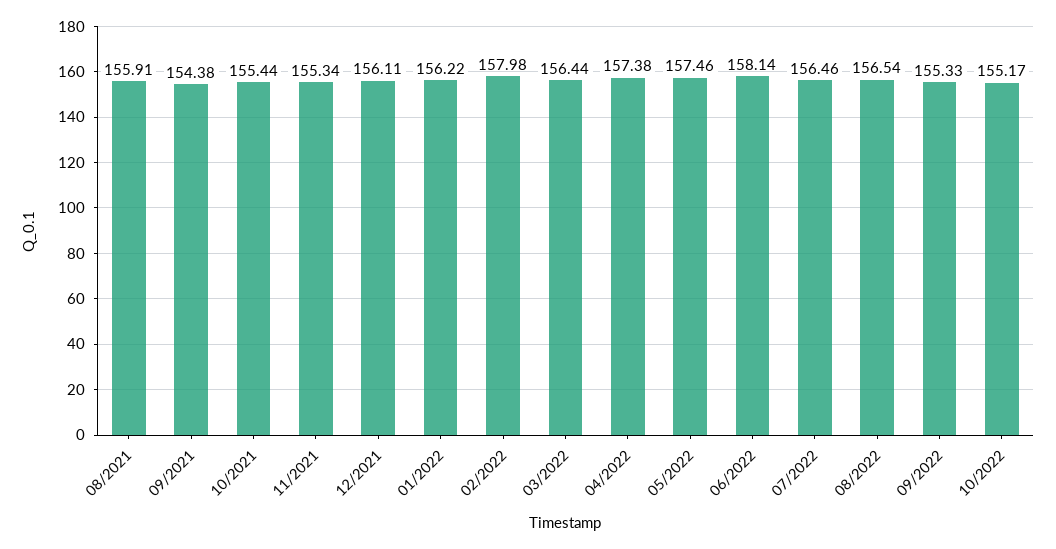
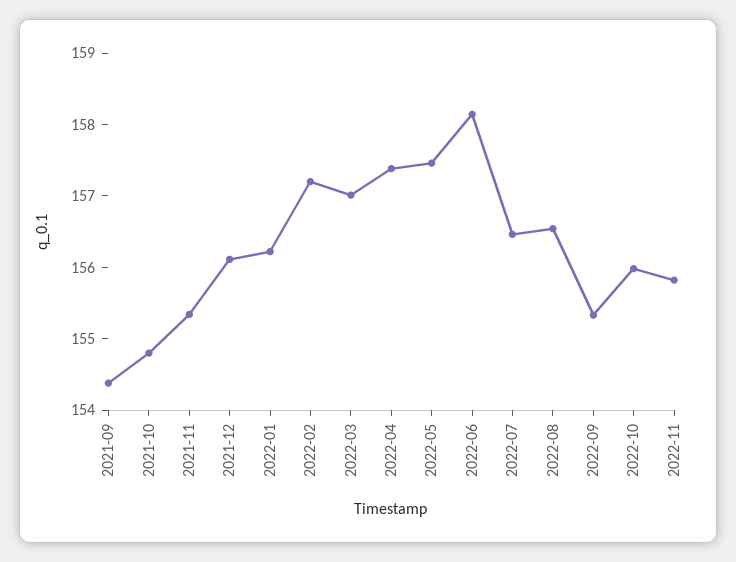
08/2021: 155.91 -> none
10/2021: 155.44 -> 154.8
02/2022: 157.98 -> 157.2
03/2022: 156.44 -> 157
10/2022: 155.17 -> 156
2022-11: none -> 155.8

